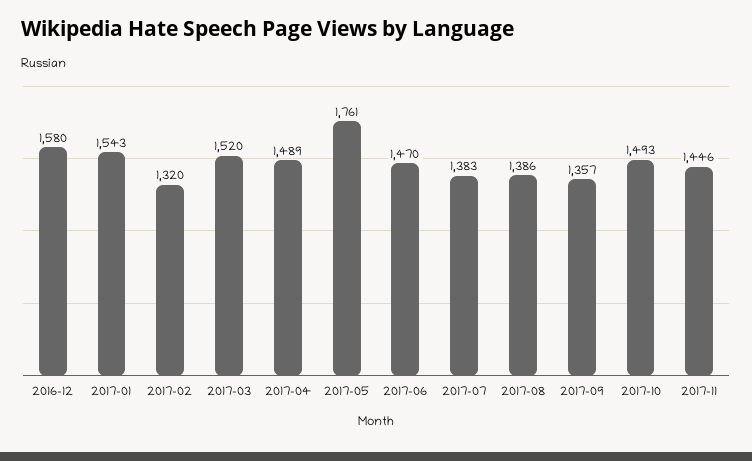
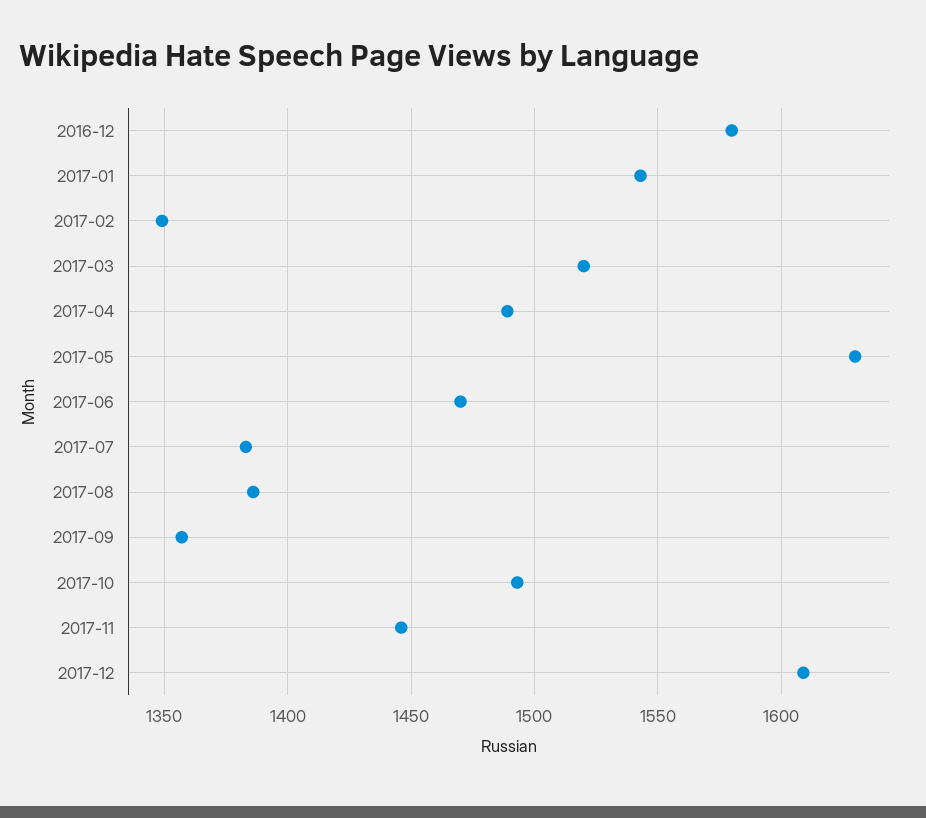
2017-02: 1320 -> 1350
2017-05: 1761 -> 1630
2017-12: none -> 1610

